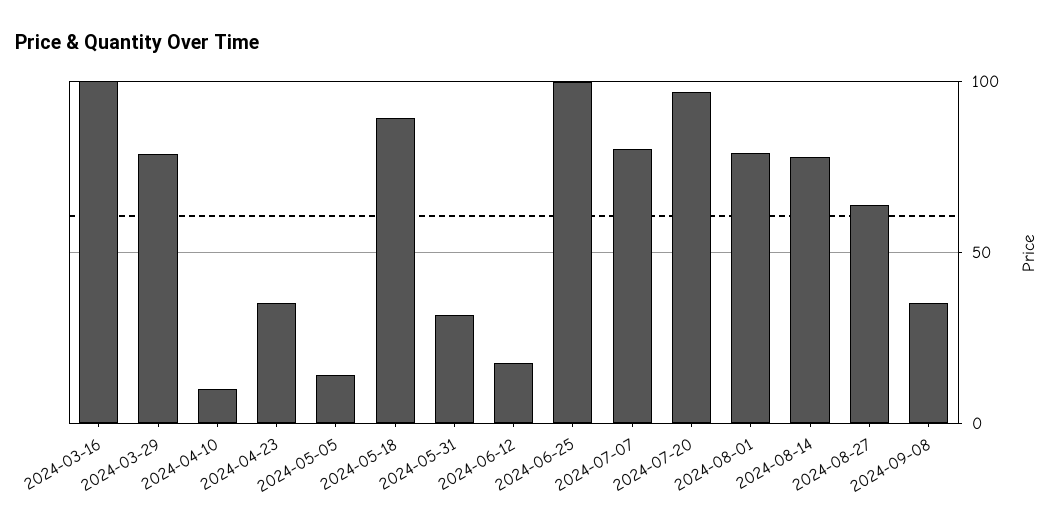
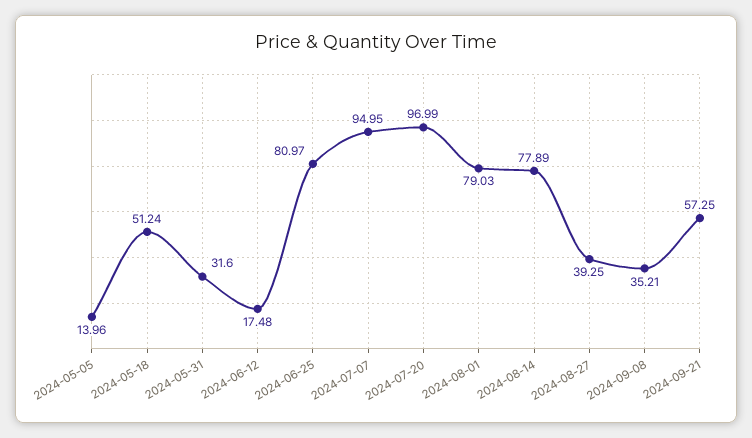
2024-03-16: 100 -> none
2024-03-29: 80 -> none
2024-04-10: 10 -> none
2024-04-23: 35 -> none
2024-05-18: 90 -> 51.24
2024-06-25: 100 -> 80.97
2024-07-07: 80 -> 94.95
2024-08-27: 65 -> 39.25
2024-09-21: none -> 57.25

